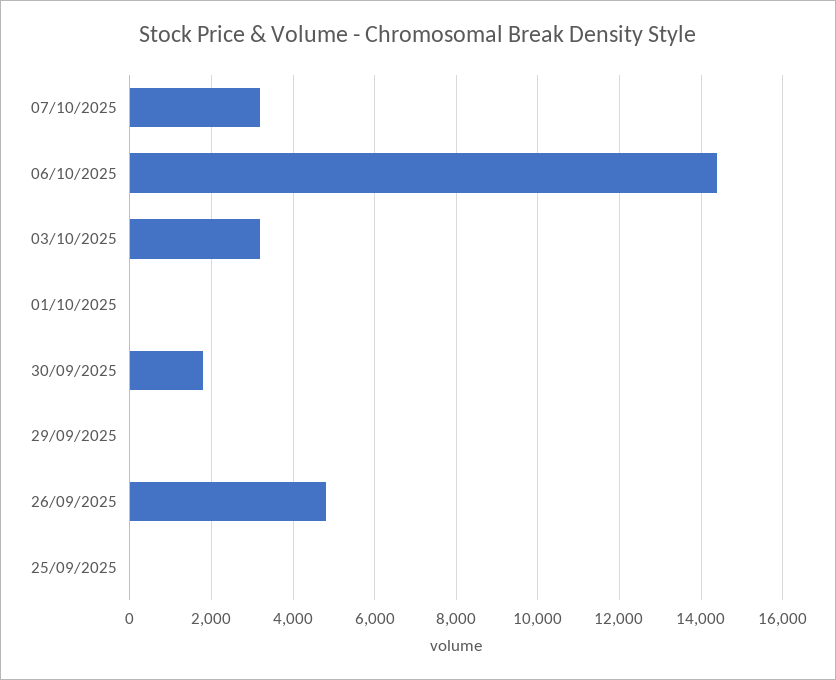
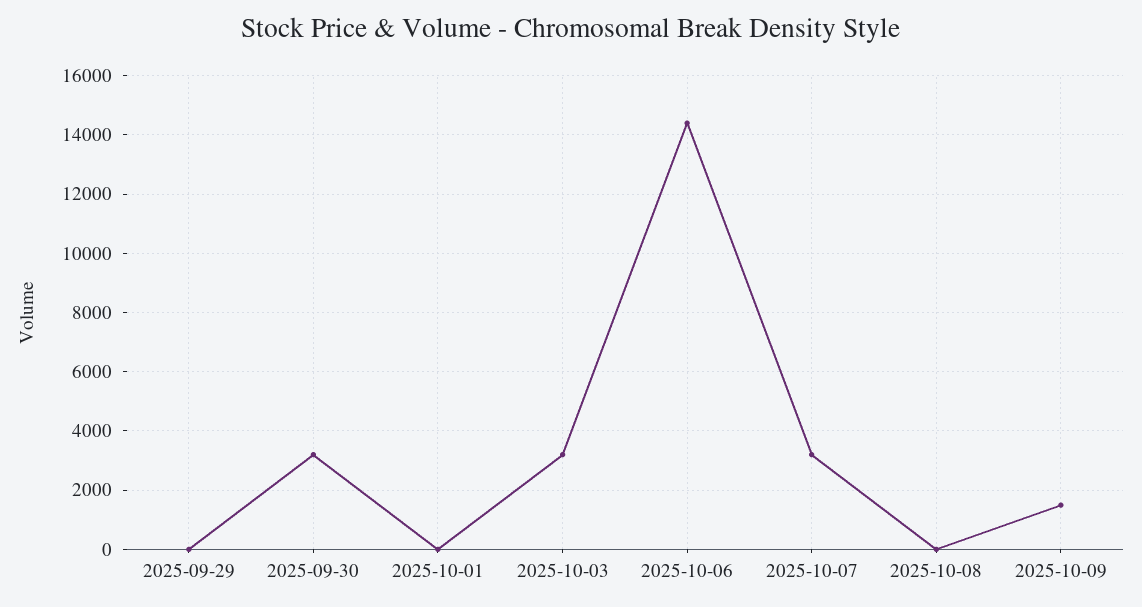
30/09/2025: 1800 -> 3250
26/09/2025: 4800 -> none
25/09/2025: 0 -> none
2025-10-08: none -> 0
2025-10-09: none -> 1500

